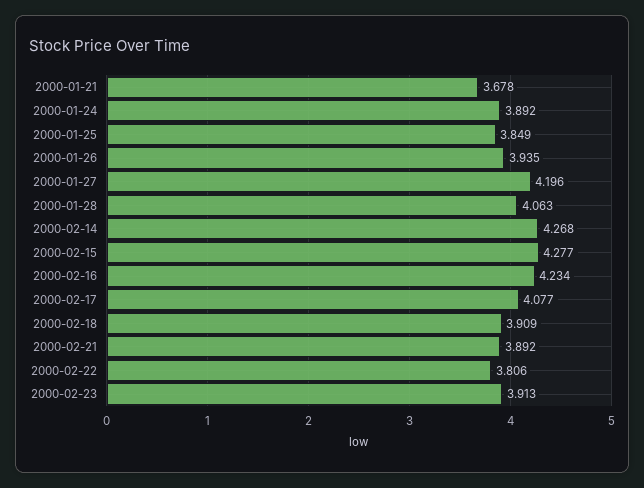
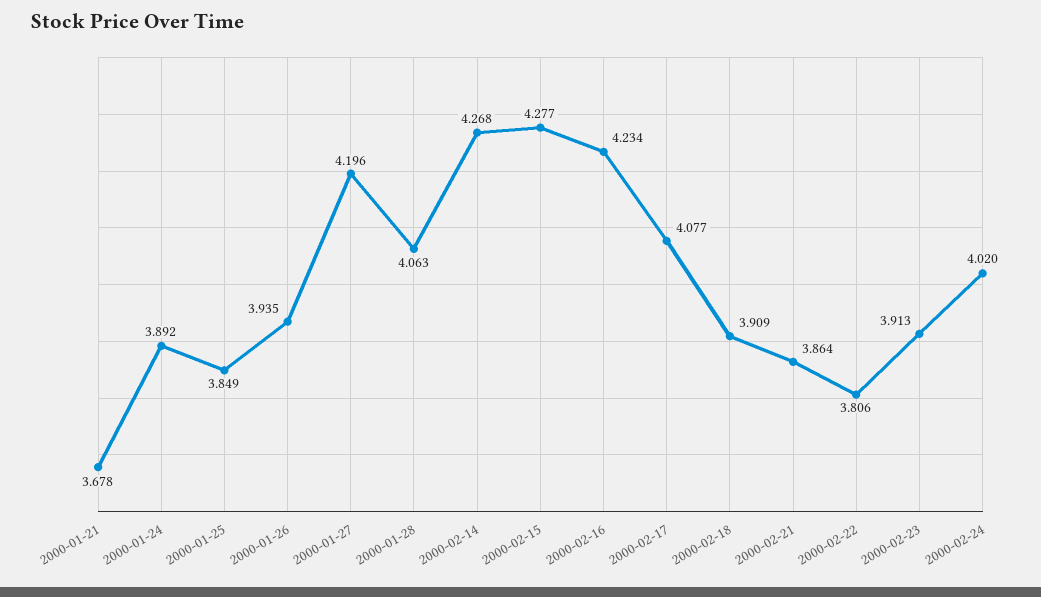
2000-02-21: 3.892 -> 3.864
2000-02-24: none -> 4.02

